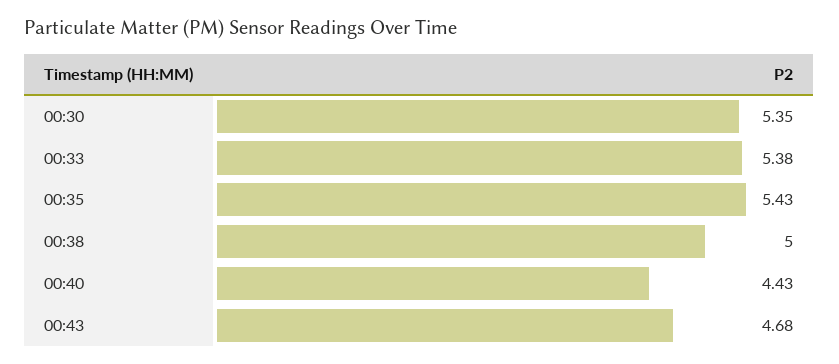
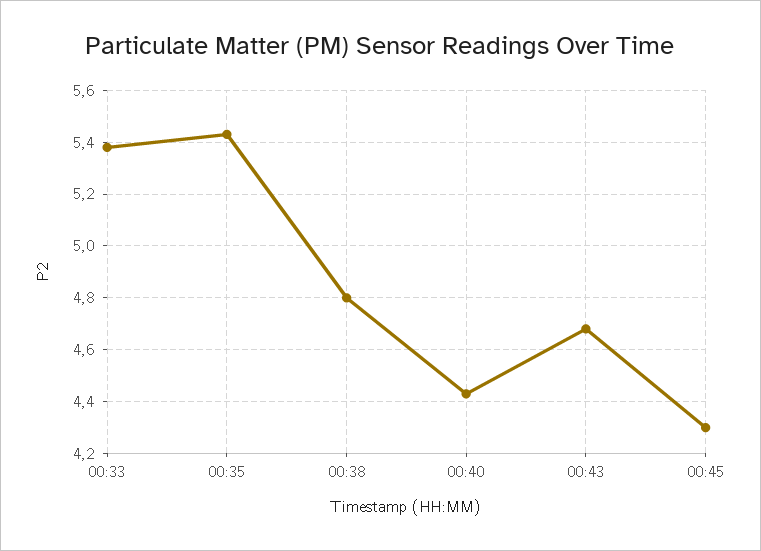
00:30: 5.35 -> none
00:38: 5 -> 4.8
00:45: none -> 4.3

